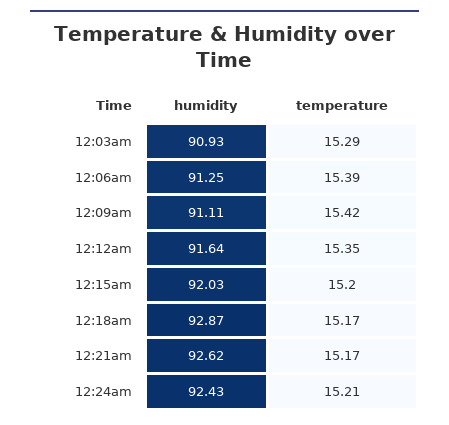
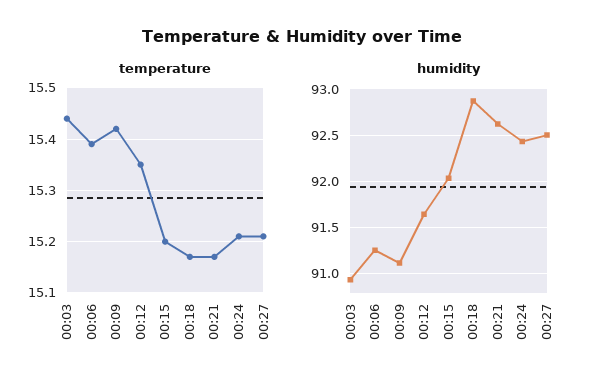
temperature, 12:03am: 15.29 -> 15.45
temperature, 00:27: none -> 15.2
humidity, 00:27: none -> 92.5

